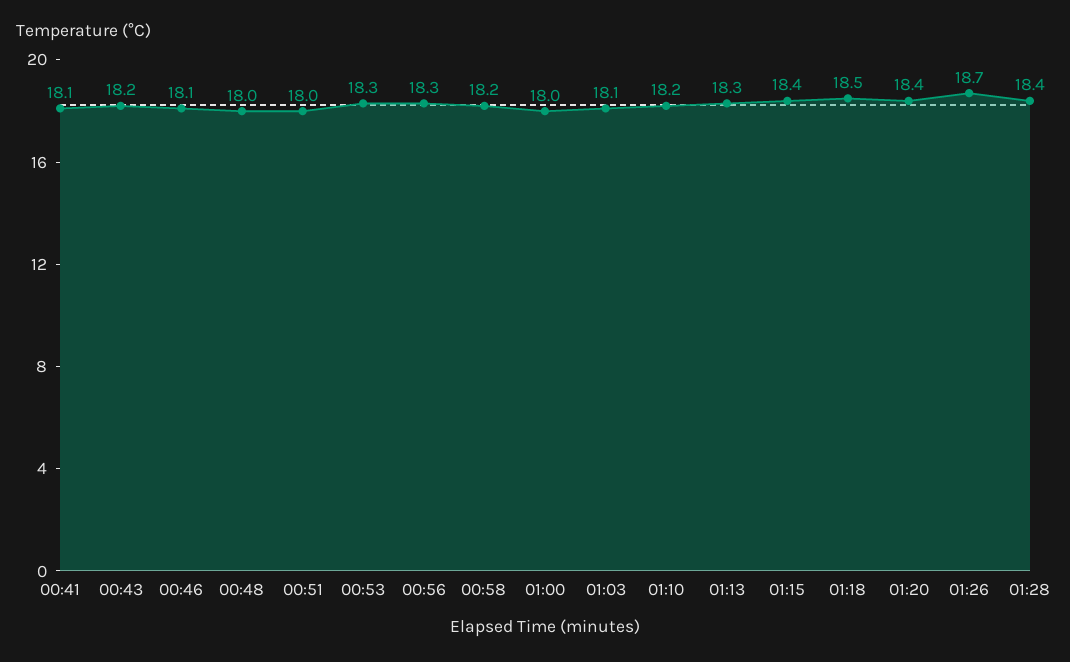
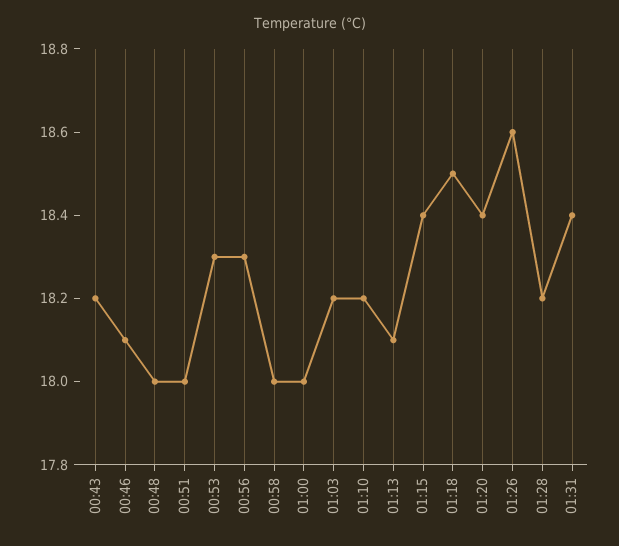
00:41: 18.1 -> none
00:58: 18.2 -> 18
01:03: 18.1 -> 18.2
01:13: 18.3 -> 18.1
01:26: 18.7 -> 18.6
01:28: 18.4 -> 18.2
01:31: none -> 18.4

